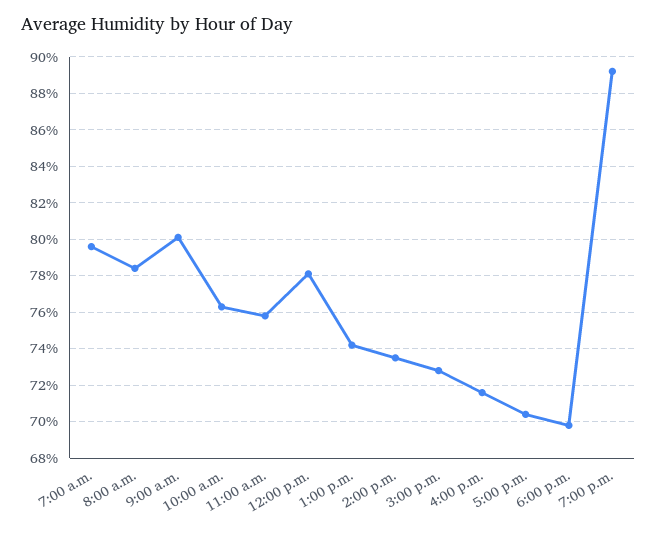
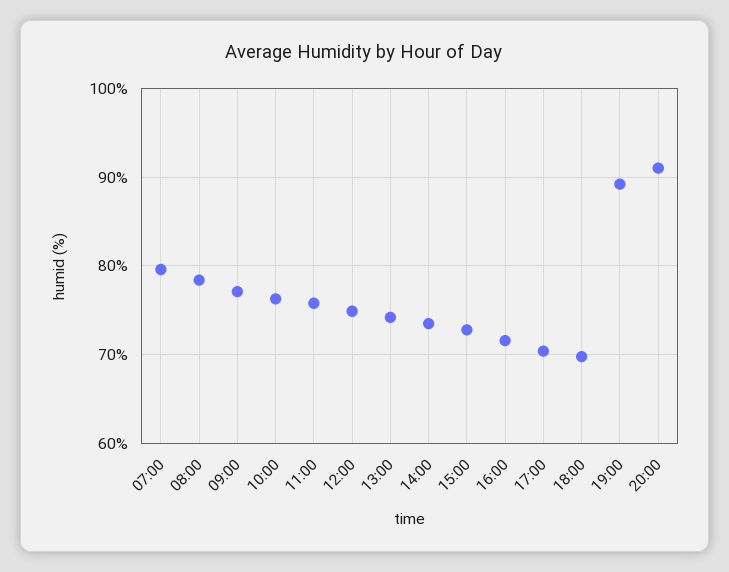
9:00 a.m.: 80 -> 77
12:00 p.m.: 78 -> 75
20:00: none -> 91

